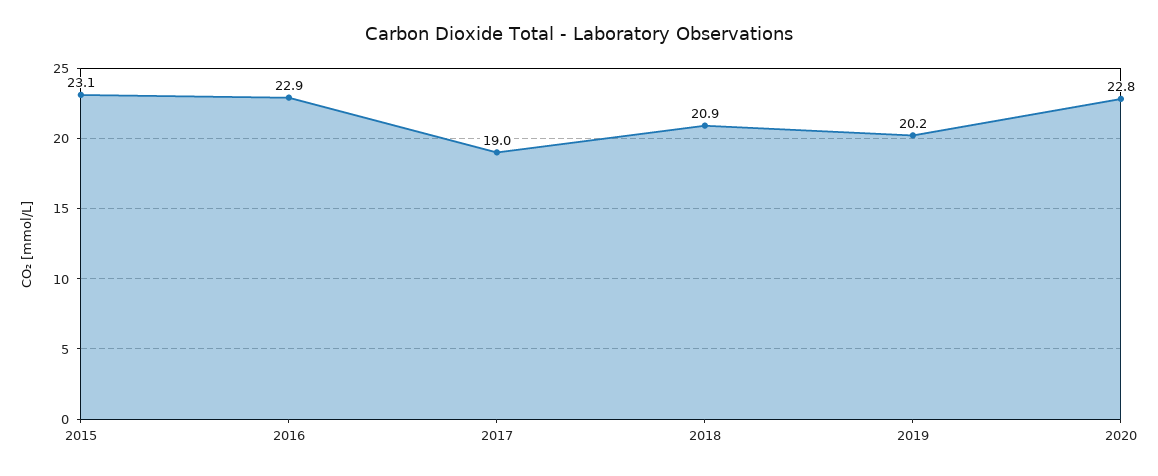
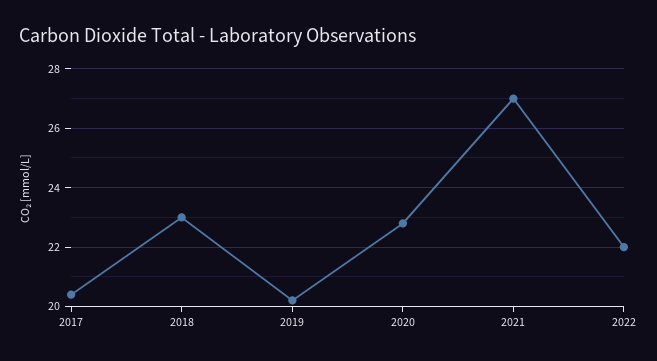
2015: 23.1 -> none
2016: 22.9 -> none
2017: 19 -> 20.5
2018: 20.9 -> 23
2021: none -> 27
2022: none -> 22

